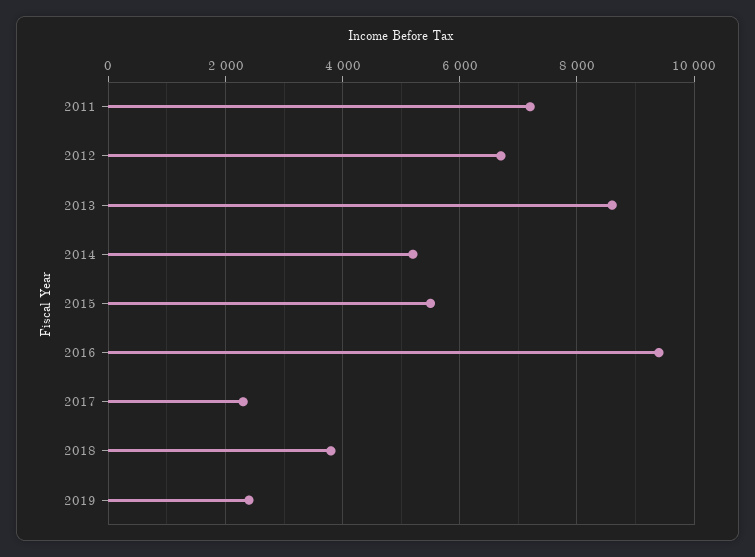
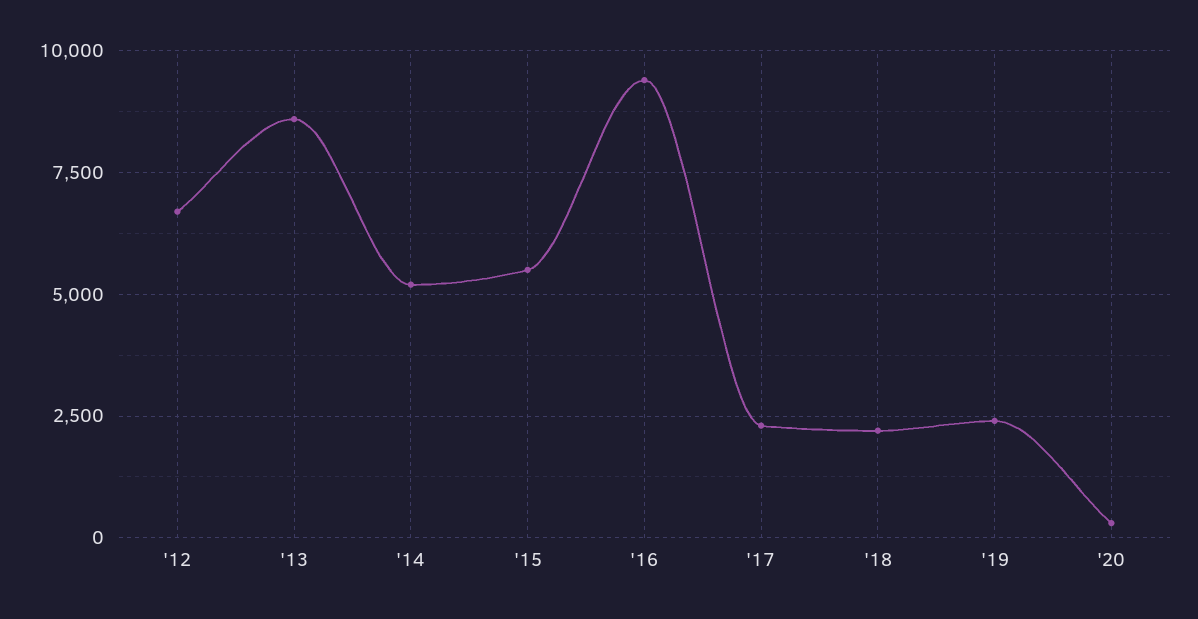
2011: 7200 -> none
2018: 3800 -> 2250
'20: none -> 250

